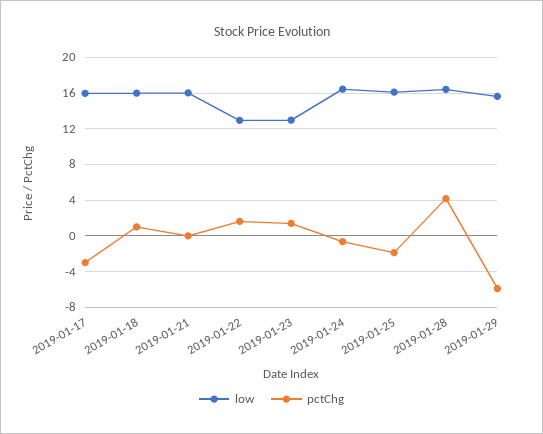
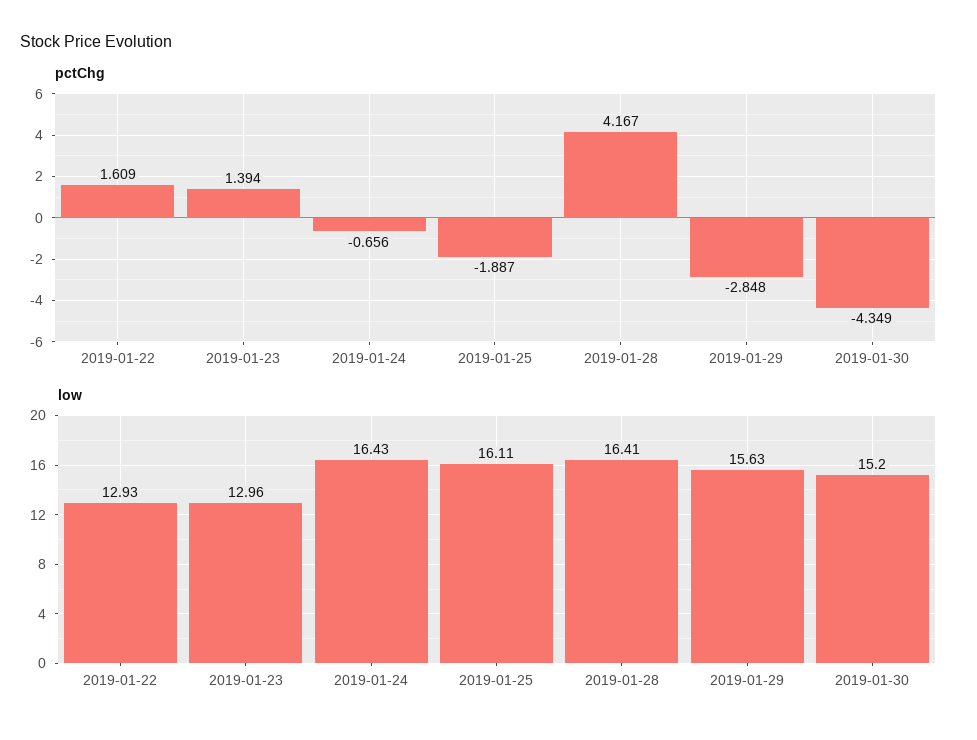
low, 2019-01-17: 16 -> none
pctChg, 2019-01-17: -3 -> none
low, 2019-01-18: 16 -> none
pctChg, 2019-01-18: 1 -> none
low, 2019-01-21: 16 -> none
pctChg, 2019-01-21: 0 -> none
pctChg, 2019-01-29: -6 -> -2.848
pctChg, 2019-01-30: none -> -4.349
low, 2019-01-30: none -> 15.2

